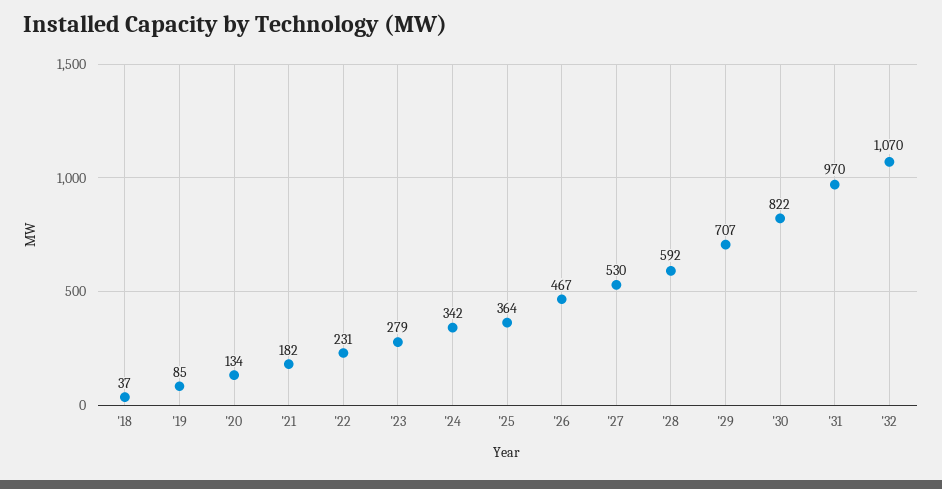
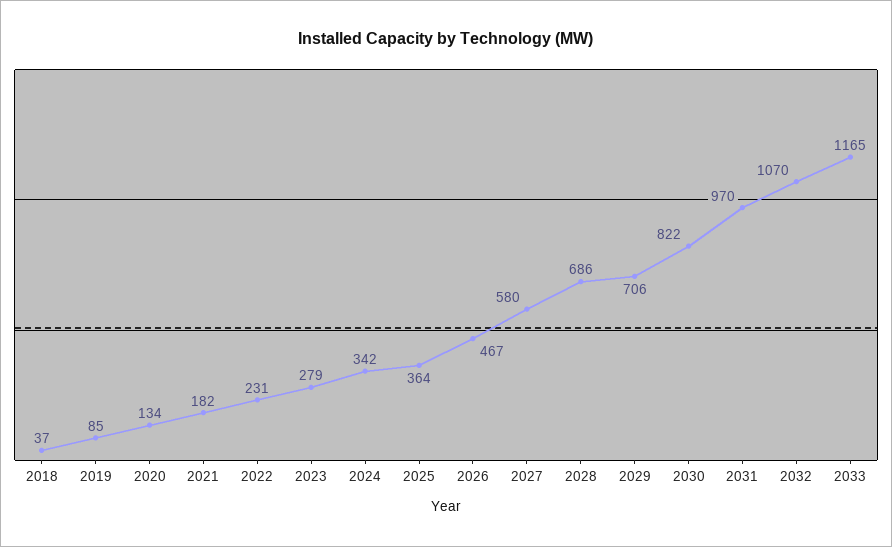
'27: 530 -> 580
'28: 592 -> 686
'29: 707 -> 706
2033: none -> 1165

